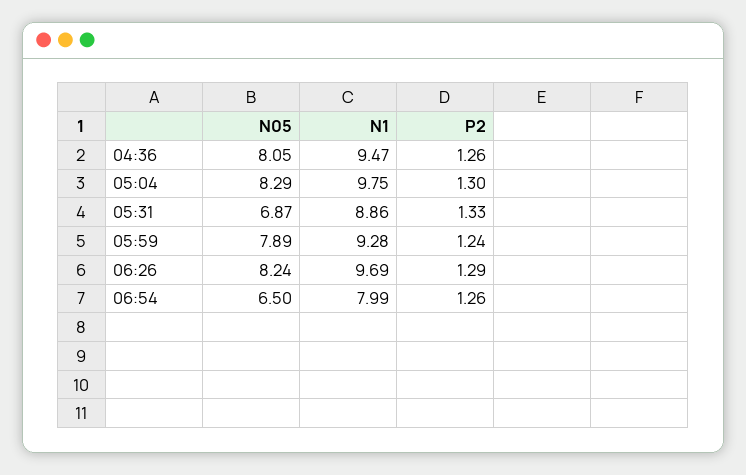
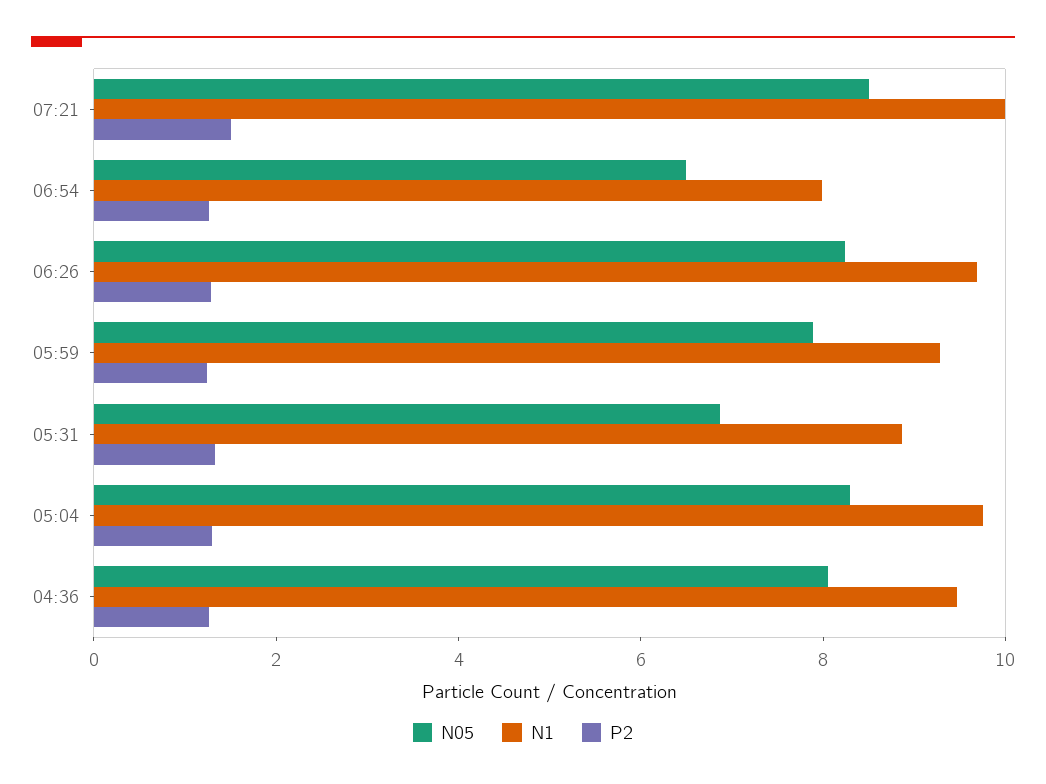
N05, 07:21: none -> 8.5
N1, 07:21: none -> 10
P2, 07:21: none -> 1.5

